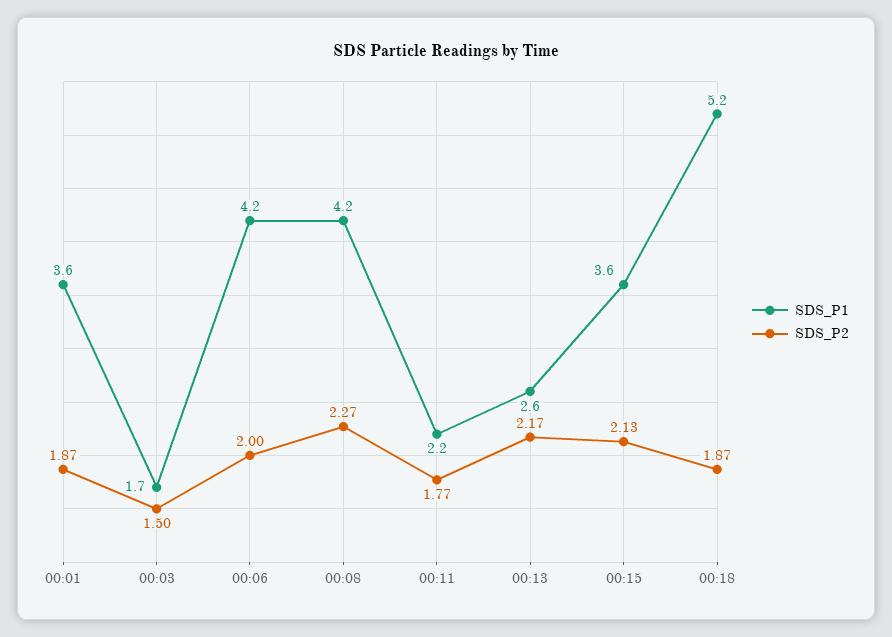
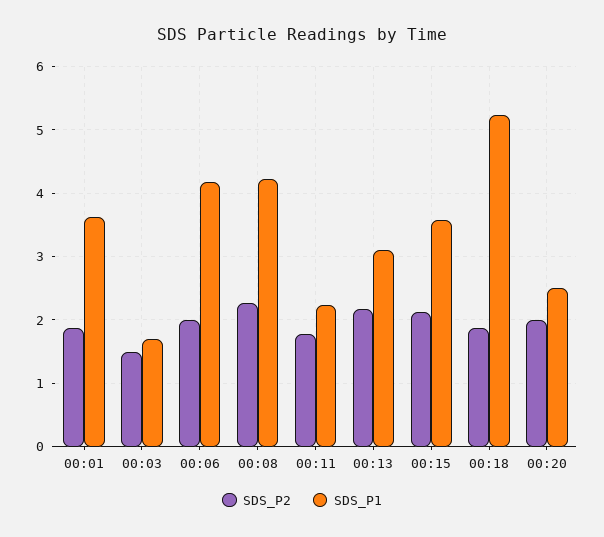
SDS_P1, 00:13: 2.6 -> 3.1
SDS_P2, 00:20: none -> 2
SDS_P1, 00:20: none -> 2.5

